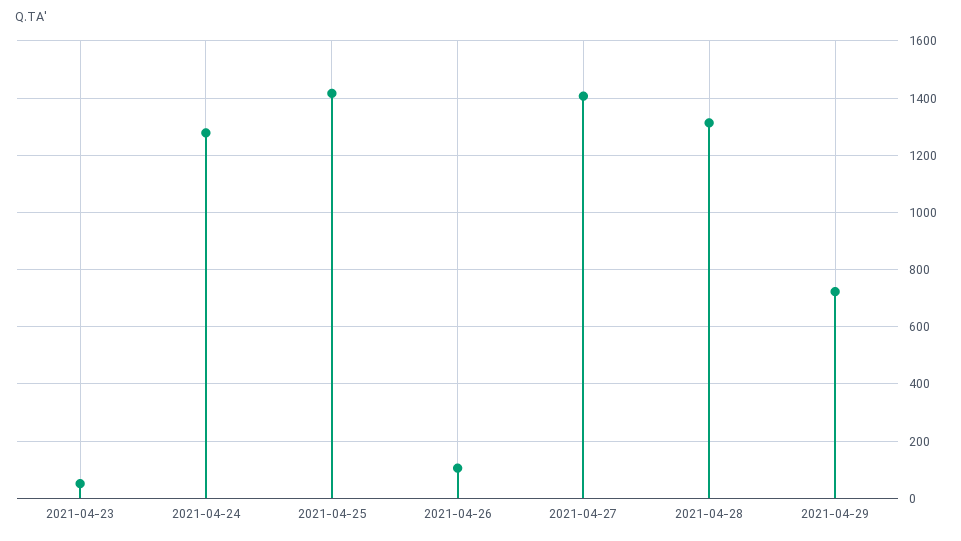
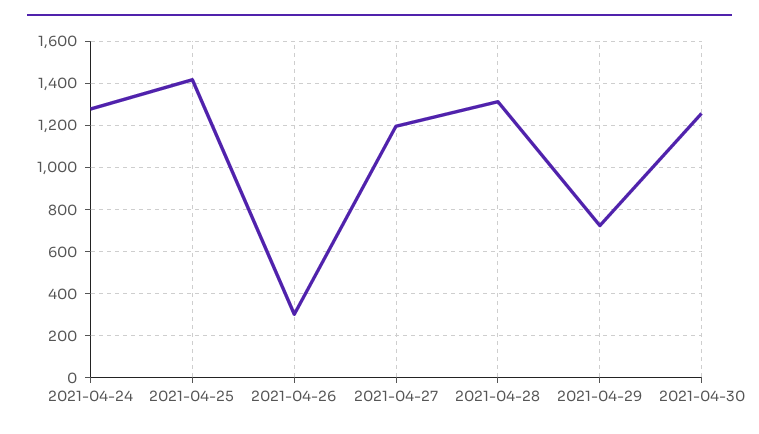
2021-04-23: 50 -> none
2021-04-26: 100 -> 300
2021-04-27: 1400 -> 1200
2021-04-30: none -> 1250

